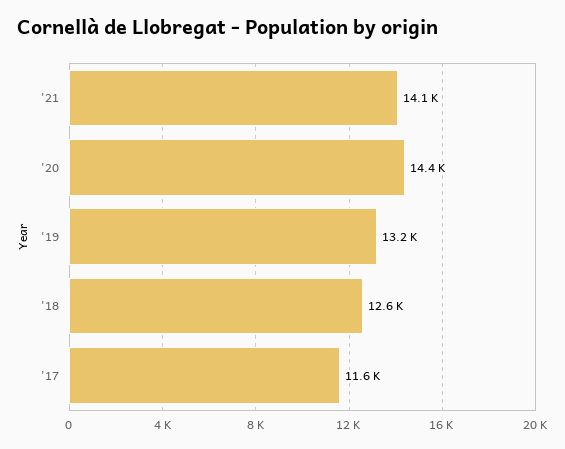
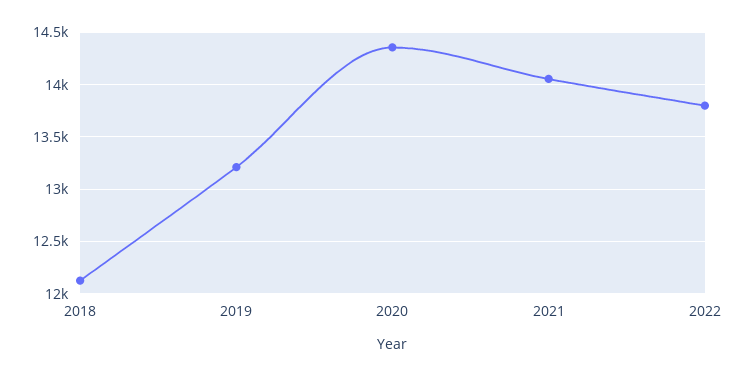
'18: 12600 -> 12100
'17: 11600 -> none
2022: none -> 13800

